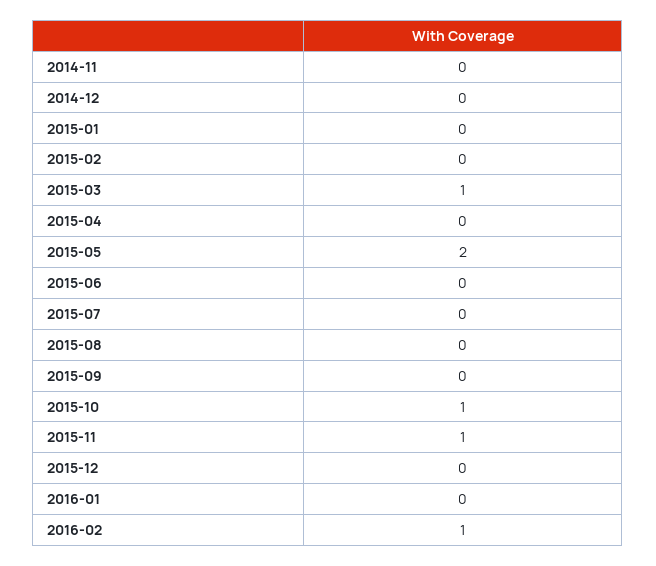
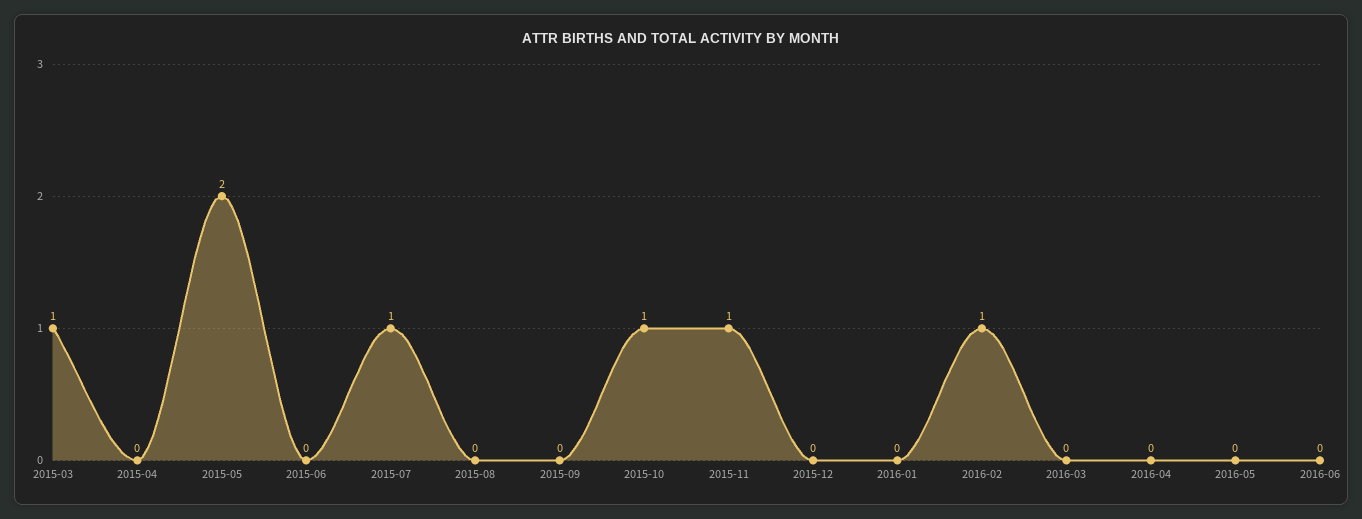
2014-11: 0 -> none
2014-12: 0 -> none
2015-01: 0 -> none
2015-02: 0 -> none
2015-07: 0 -> 1
2016-03: none -> 0
2016-04: none -> 0
2016-05: none -> 0
2016-06: none -> 0

